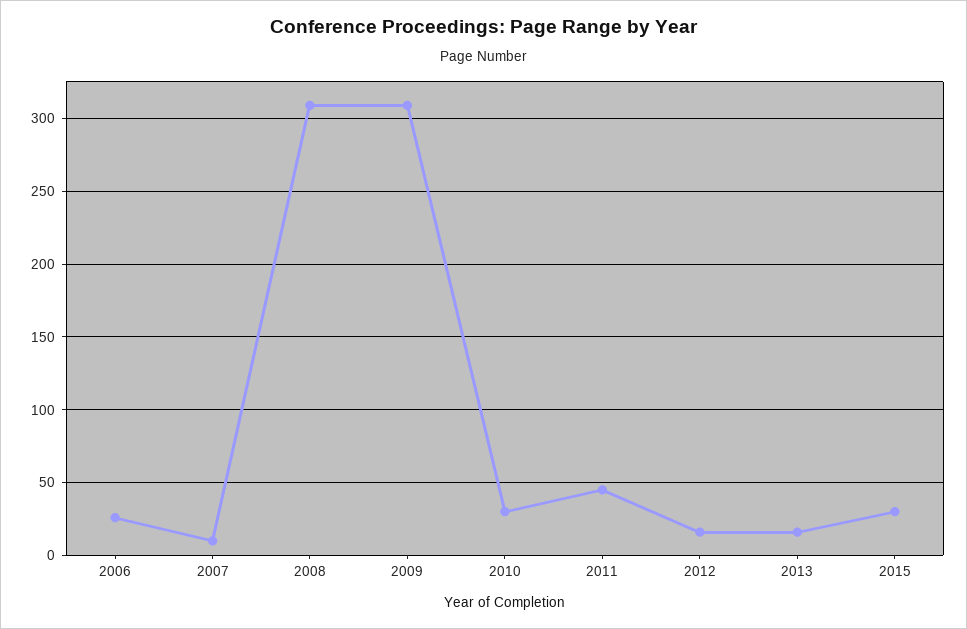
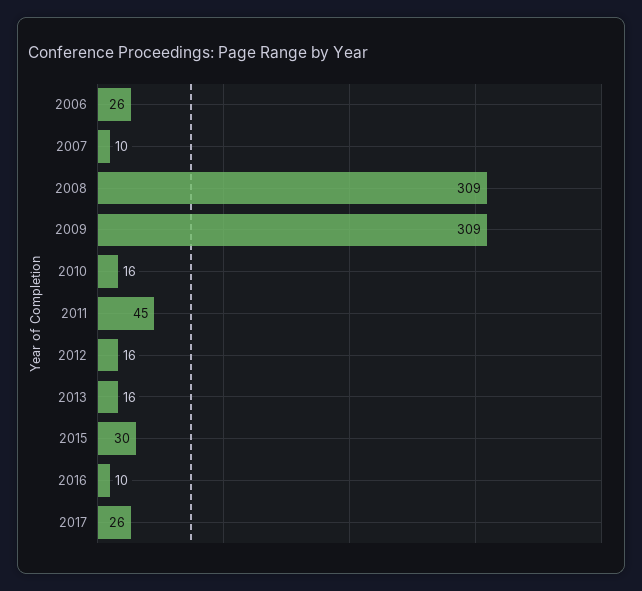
2010: 30 -> 16
2016: none -> 10
2017: none -> 26

